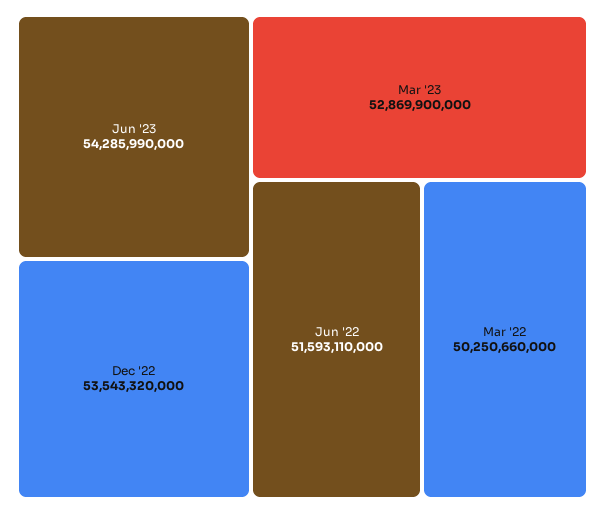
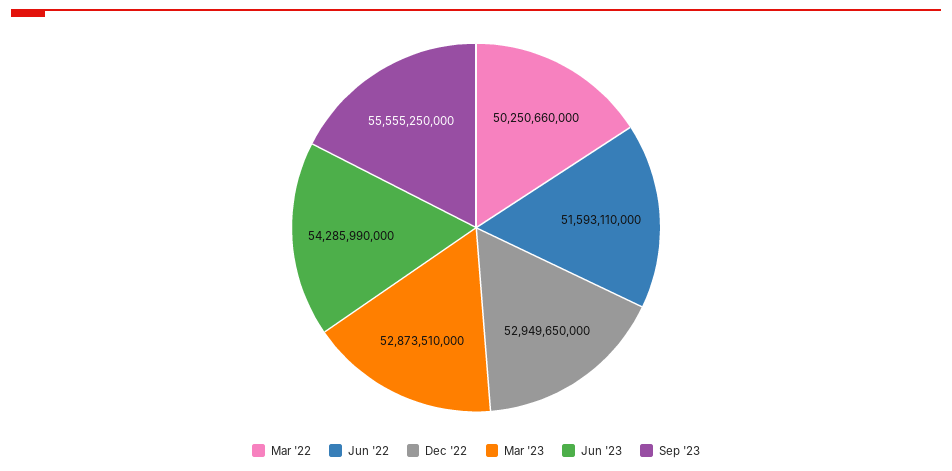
Dec '22: 53543320000 -> 52949650000
Mar '23: 52869900000 -> 52873510000
Sep '23: none -> 55555250000

